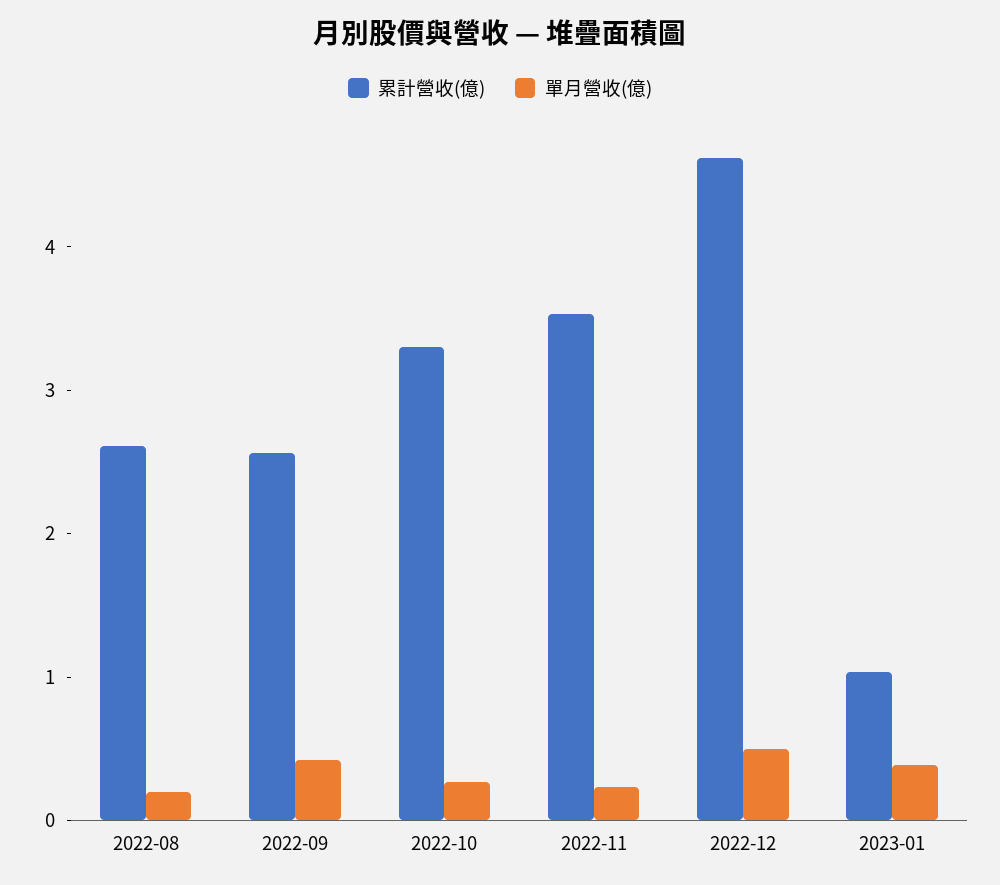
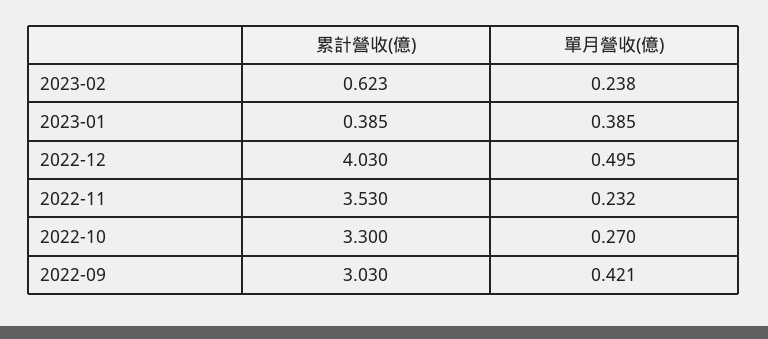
累計營收(億), 2022-08: 2.6 -> none
單月營收(億), 2022-08: 0.2 -> none
累計營收(億), 2022-09: 2.6 -> 3.03
累計營收(億), 2022-12: 4.6 -> 4.03
累計營收(億), 2023-01: 1 -> 0.385
累計營收(億), 2023-02: none -> 0.623
單月營收(億), 2023-02: none -> 0.238

